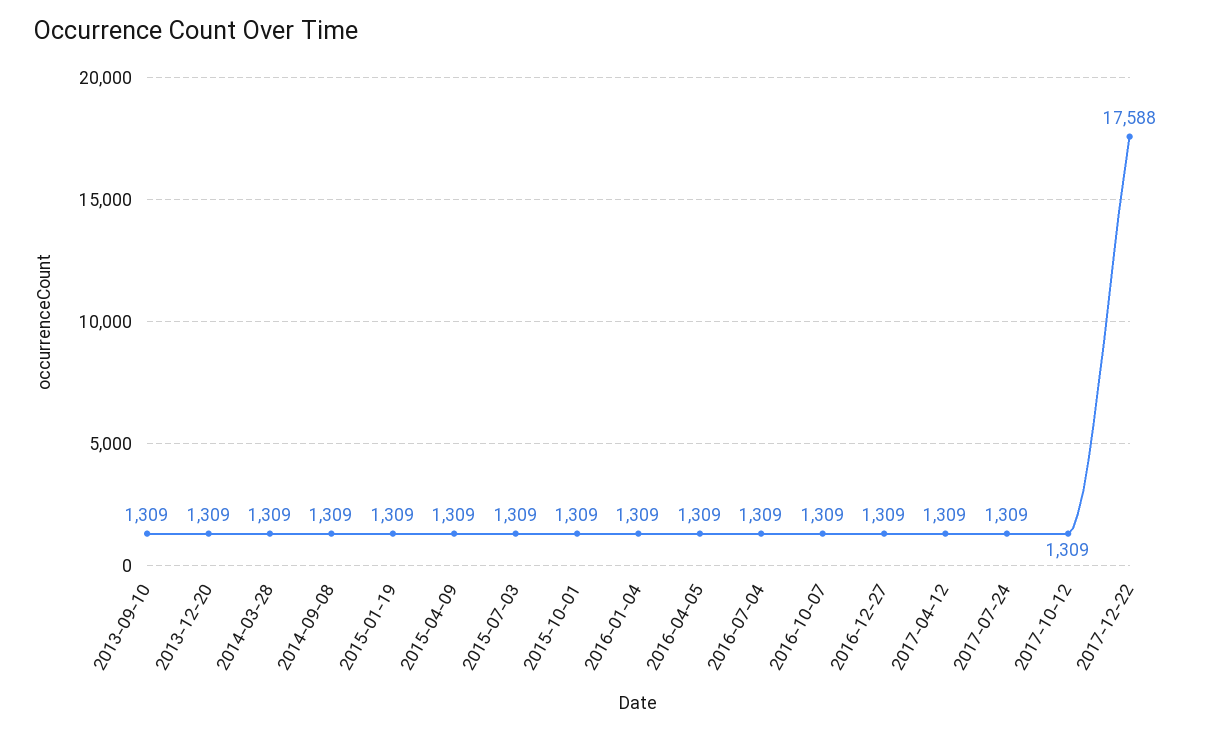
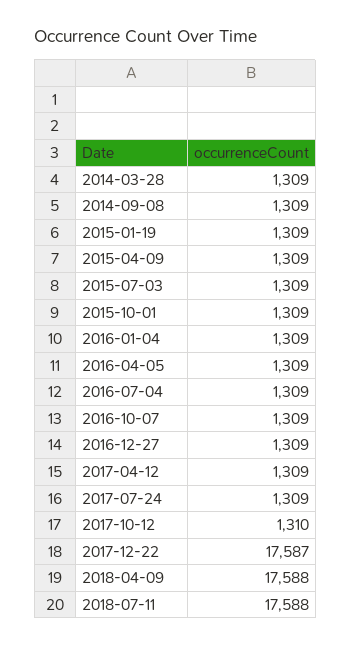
2013-09-10: 1309 -> none
2013-12-20: 1309 -> none
2017-10-12: 1309 -> 1310
2017-12-22: 17588 -> 17587
2018-04-09: none -> 17588
2018-07-11: none -> 17588

